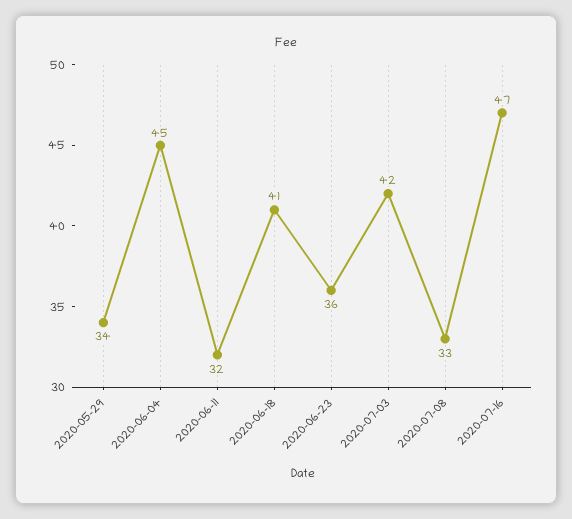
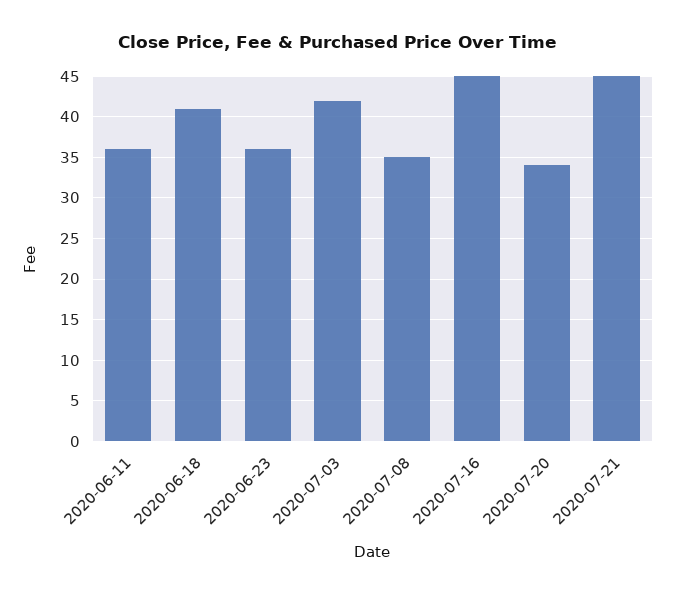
2020-05-29: 34 -> none
2020-06-04: 45 -> none
2020-06-11: 32 -> 36
2020-07-08: 33 -> 35
2020-07-16: 47 -> 45
2020-07-20: none -> 34
2020-07-21: none -> 45

